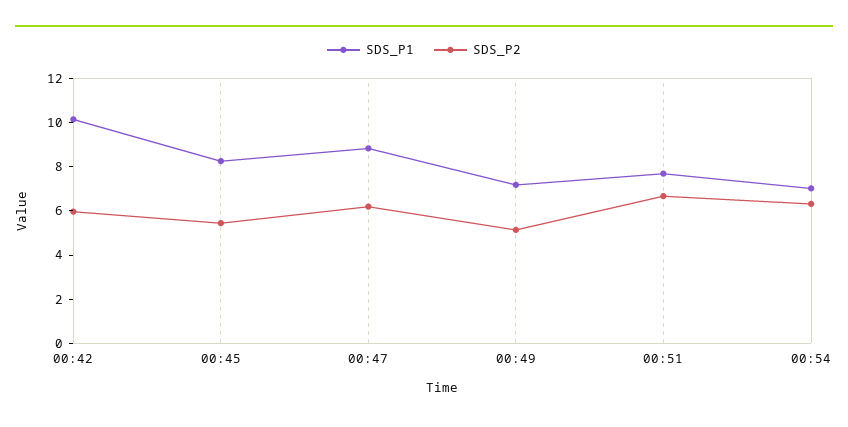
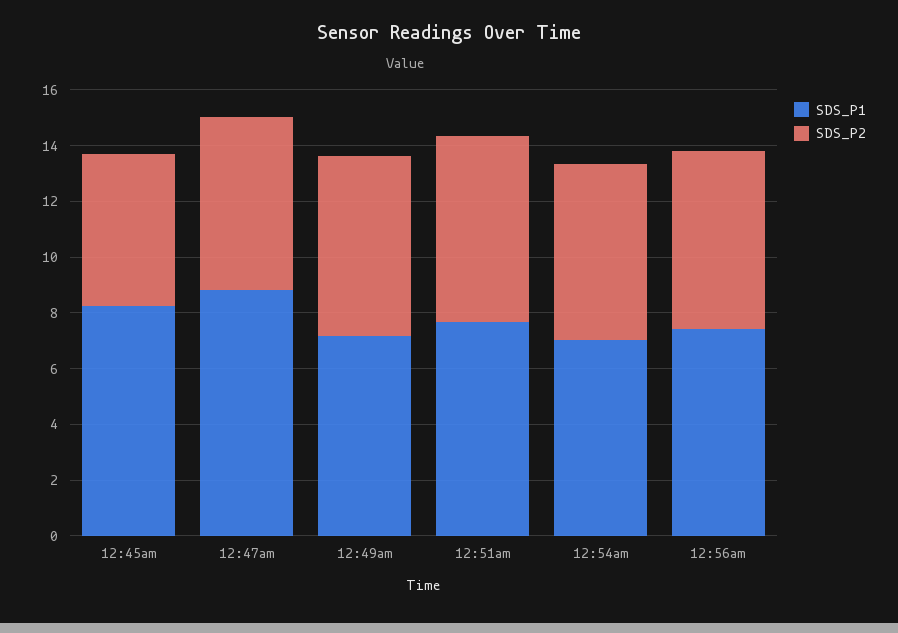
SDS_P1, 00:42: 10 -> none
SDS_P2, 00:42: 6 -> none
SDS_P2, 00:49: 5 -> 6.5
SDS_P1, 12:56am: none -> 7.5
SDS_P2, 12:56am: none -> 6.5

